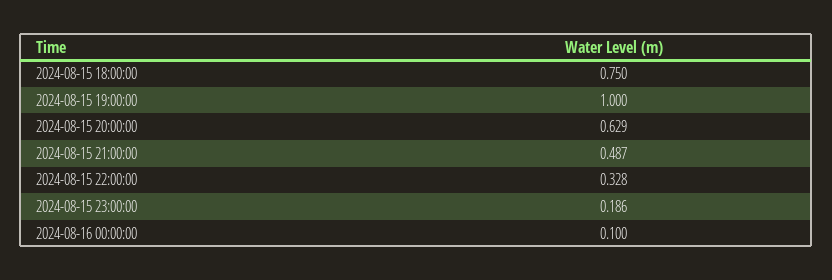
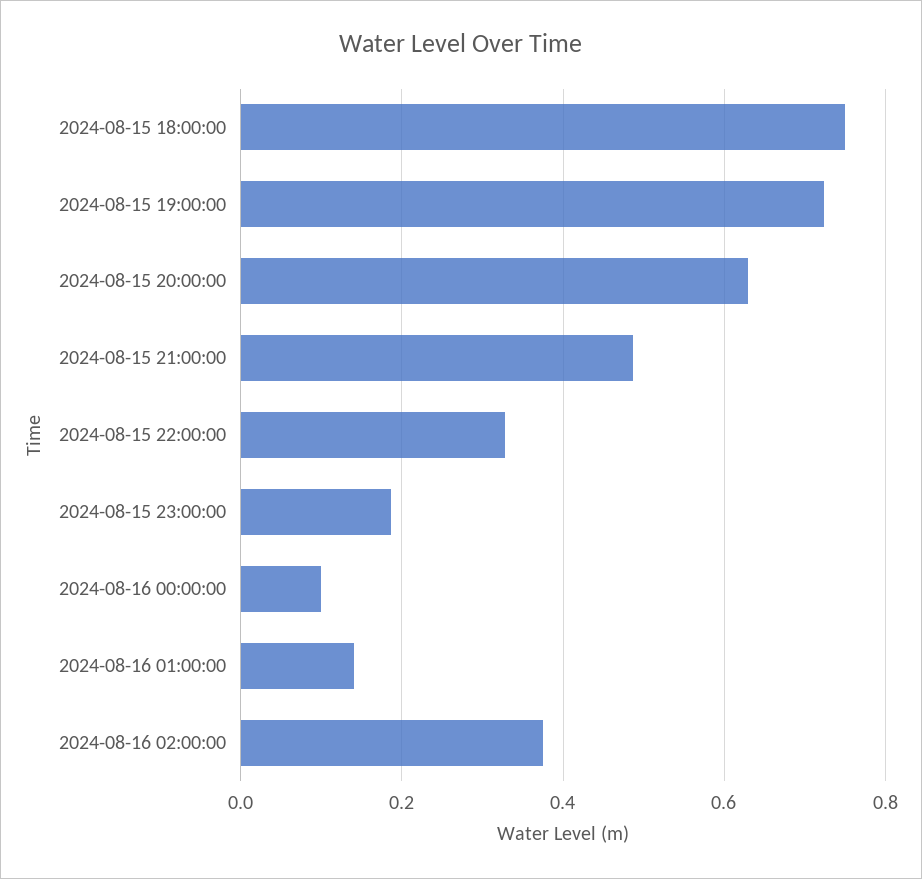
2024-08-15 19:00:00: 1 -> 0.72
2024-08-16 01:00:00: none -> 0.14
2024-08-16 02:00:00: none -> 0.38

